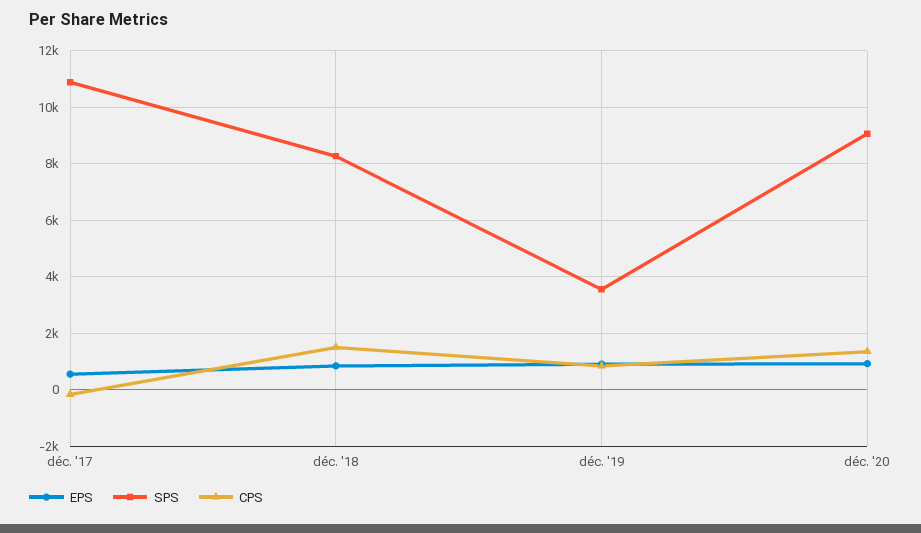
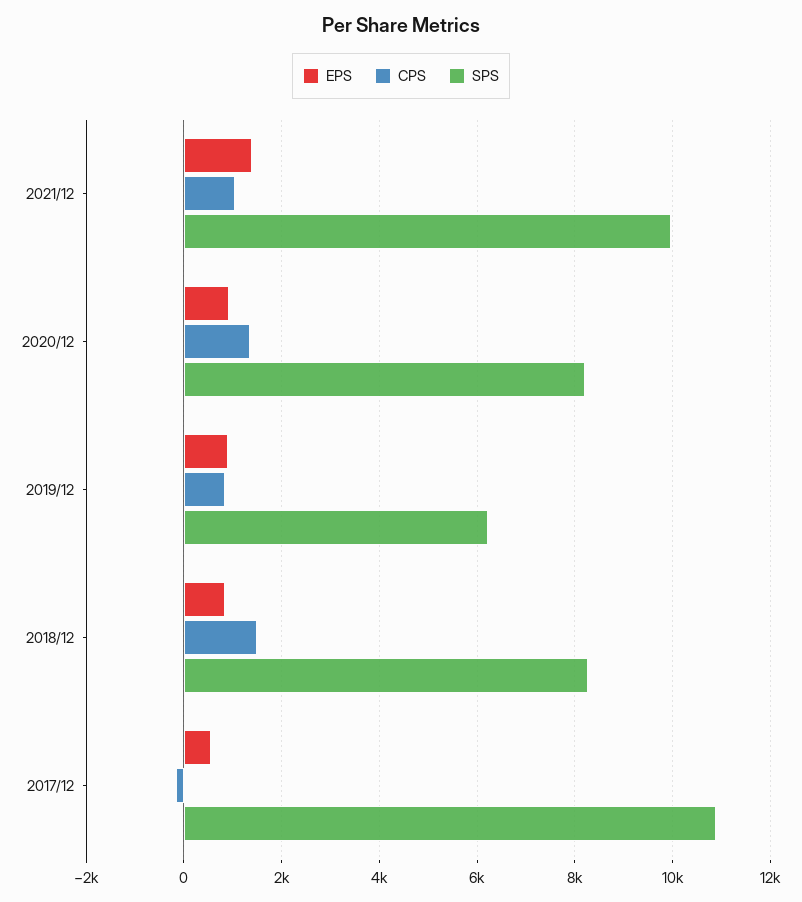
SPS, déc. '19: 3500 -> 6200
SPS, déc. '20: 9000 -> 8200
EPS, 2021/12: none -> 1400
CPS, 2021/12: none -> 1000
SPS, 2021/12: none -> 10000

